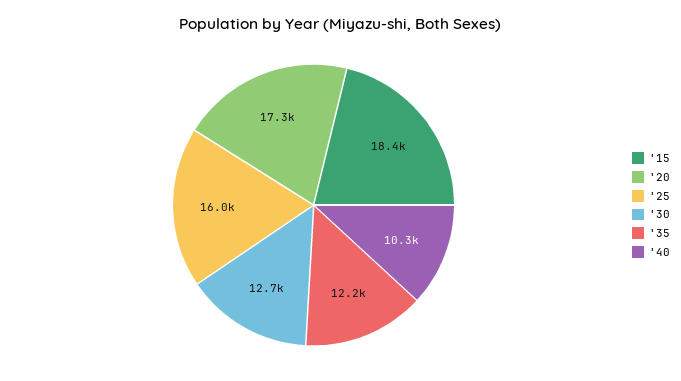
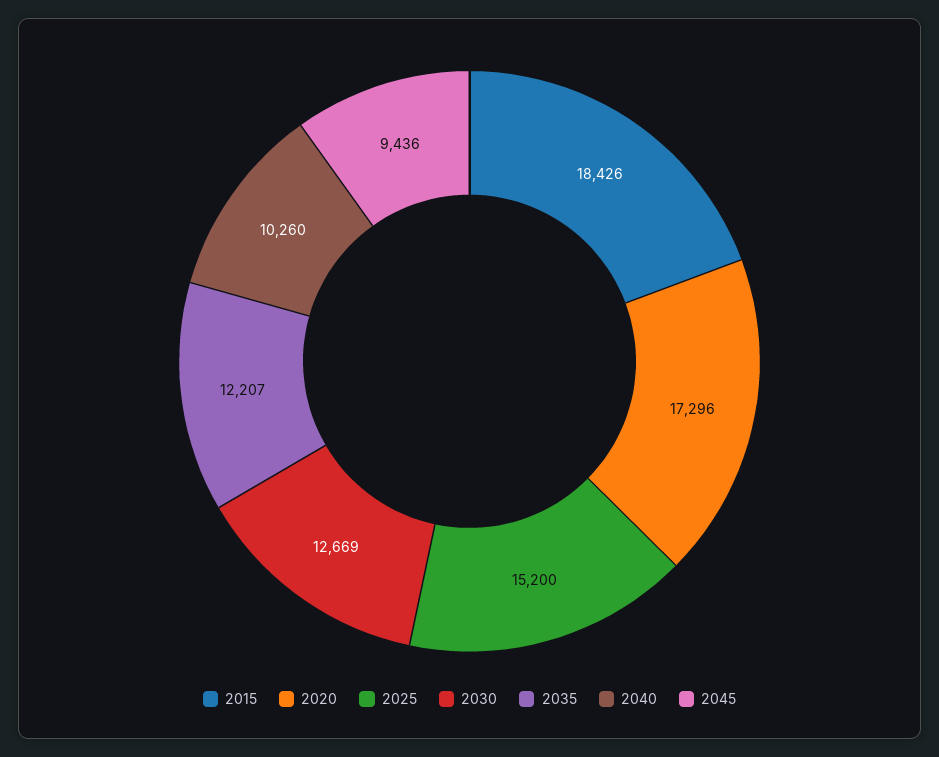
'25: 16000 -> 15200
2045: none -> 9436

